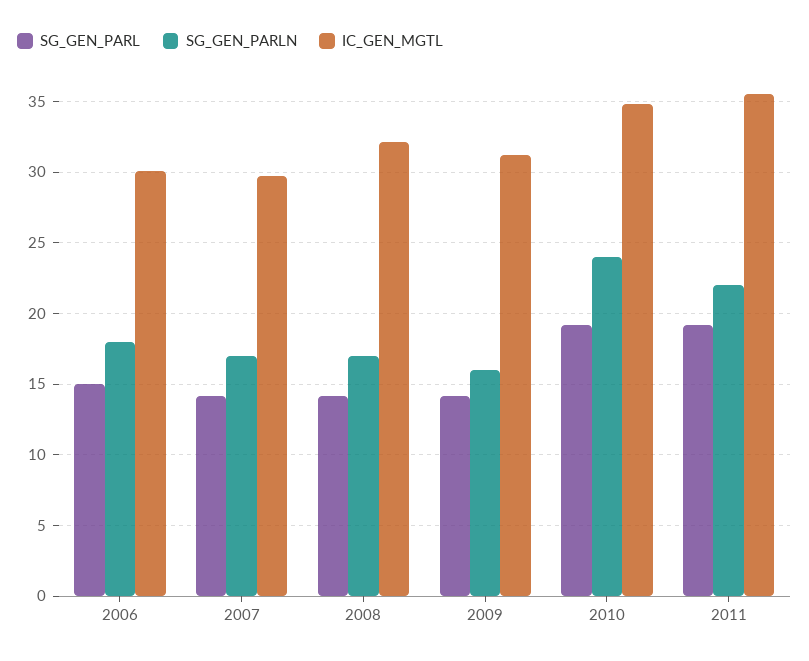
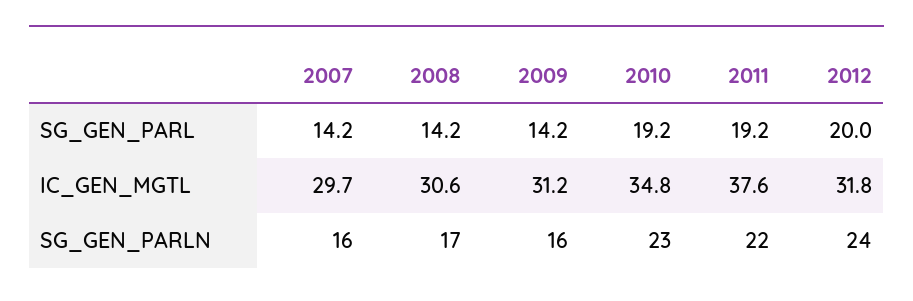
SG_GEN_PARL, 2006: 15 -> none
SG_GEN_PARLN, 2006: 18 -> none
IC_GEN_MGTL, 2006: 30 -> none
SG_GEN_PARLN, 2007: 17 -> 16
IC_GEN_MGTL, 2008: 32 -> 30.6
SG_GEN_PARLN, 2010: 24 -> 23
IC_GEN_MGTL, 2011: 35.5 -> 37.6
SG_GEN_PARL, 2012: none -> 20
IC_GEN_MGTL, 2012: none -> 31.8
SG_GEN_PARLN, 2012: none -> 24

